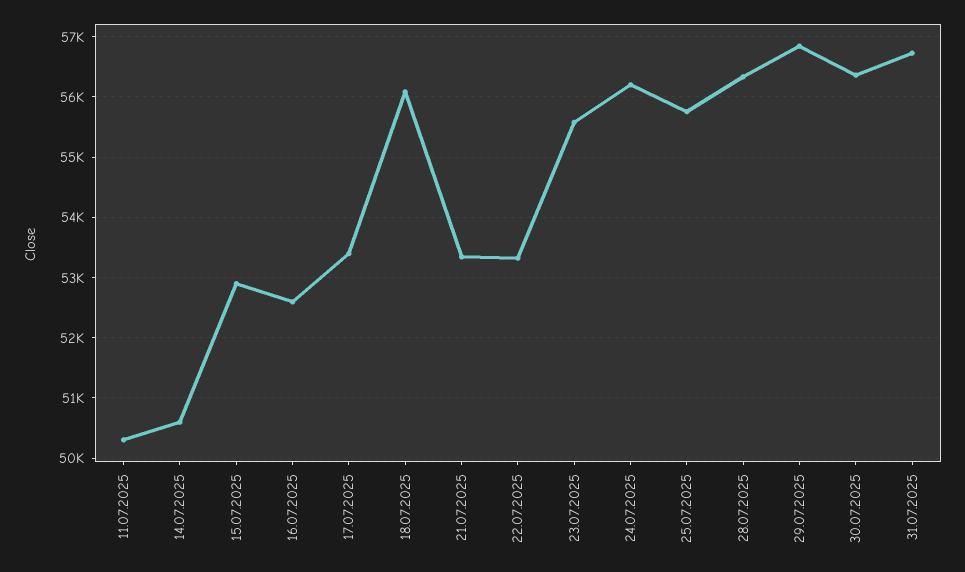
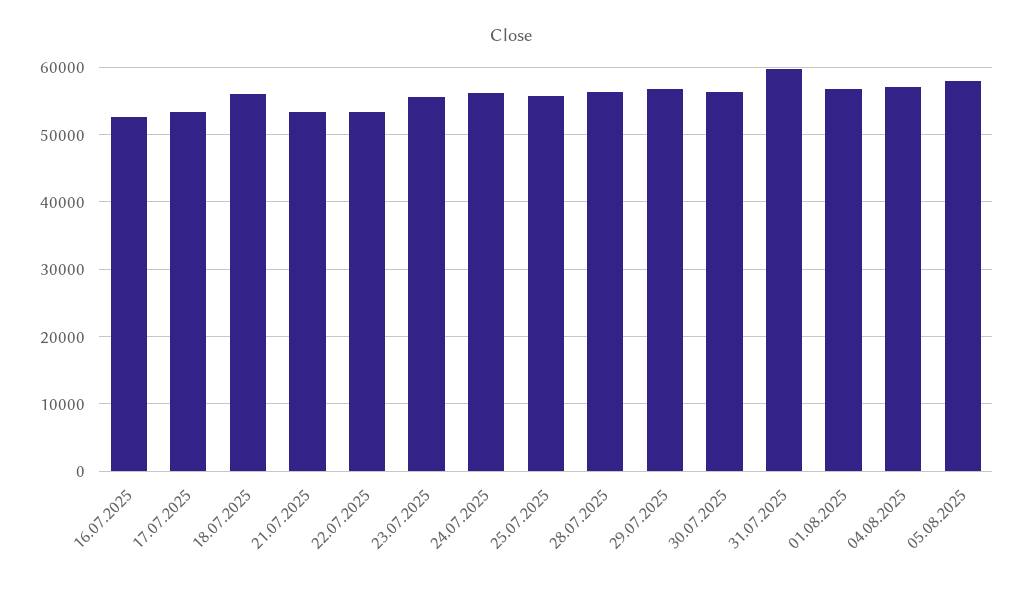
11.07.2025: 50300 -> none
14.07.2025: 50600 -> none
15.07.2025: 52900 -> none
31.07.2025: 56700 -> 60000
01.08.2025: none -> 57000
04.08.2025: none -> 57000
05.08.2025: none -> 58000

